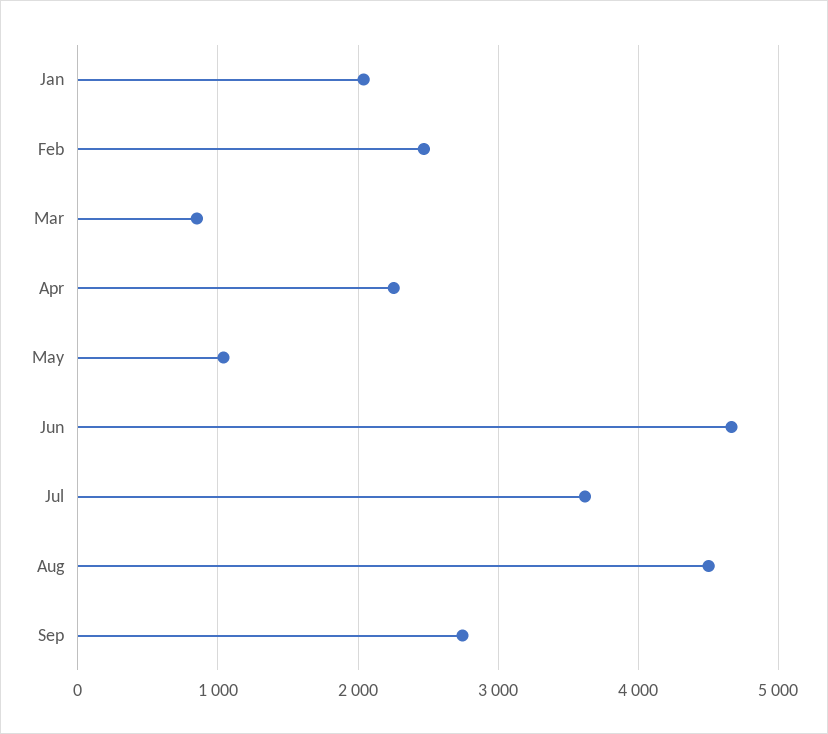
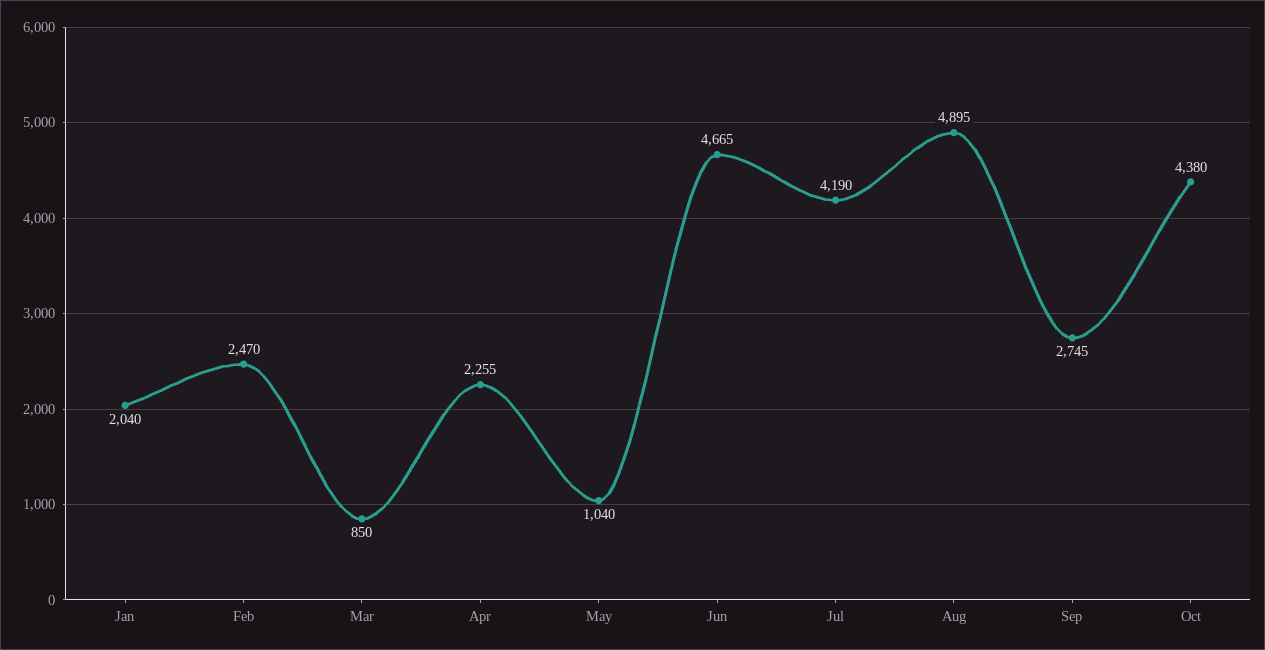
Jul: 3600 -> 4190
Aug: 4500 -> 4895
Oct: none -> 4380

